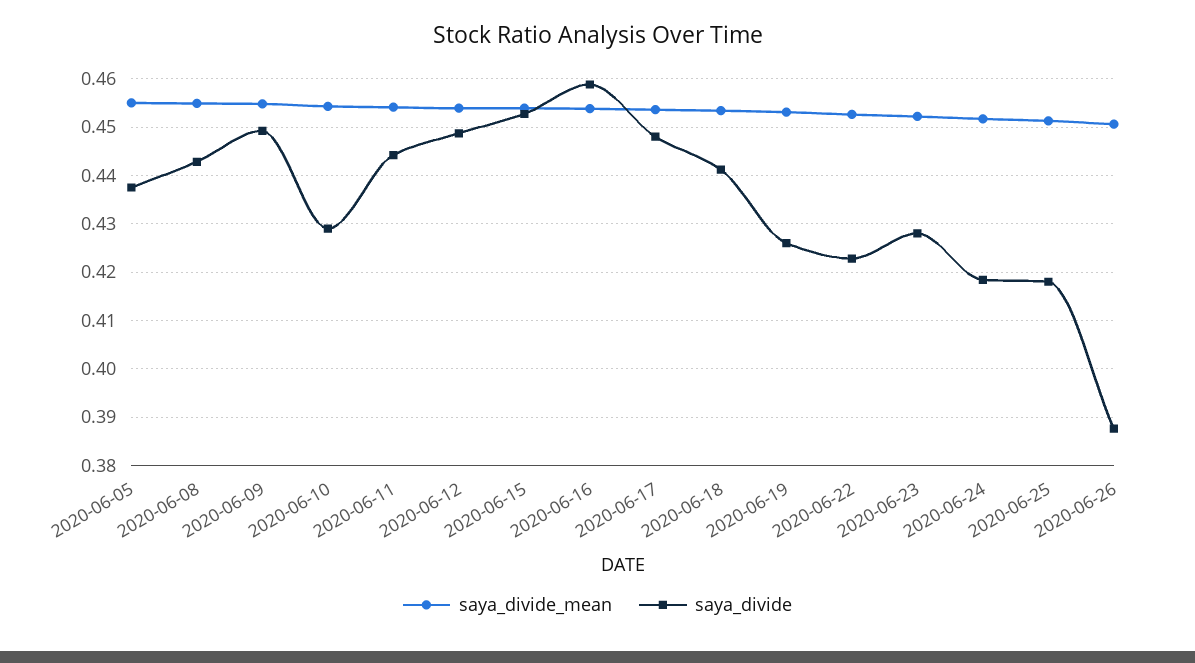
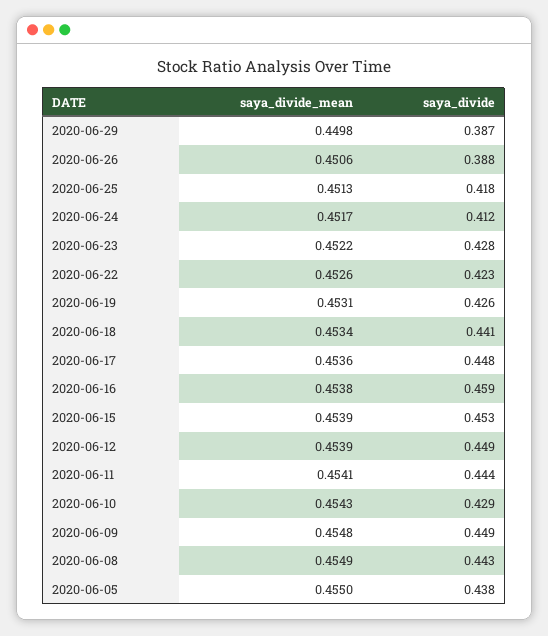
saya_divide, 2020-06-24: 0.418 -> 0.412
saya_divide_mean, 2020-06-29: none -> 0.4498
saya_divide, 2020-06-29: none -> 0.387

